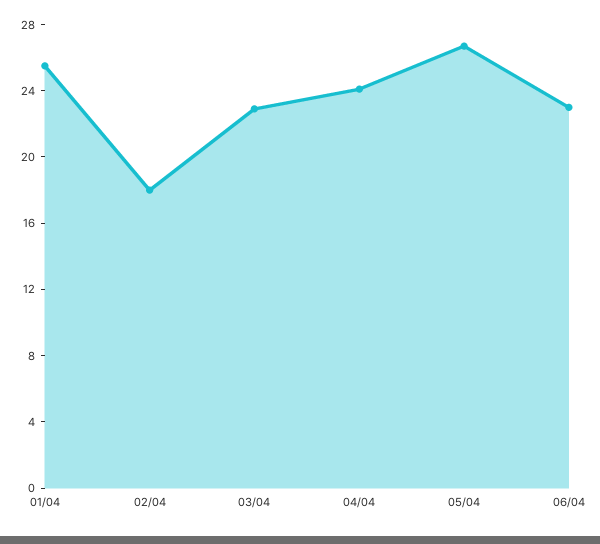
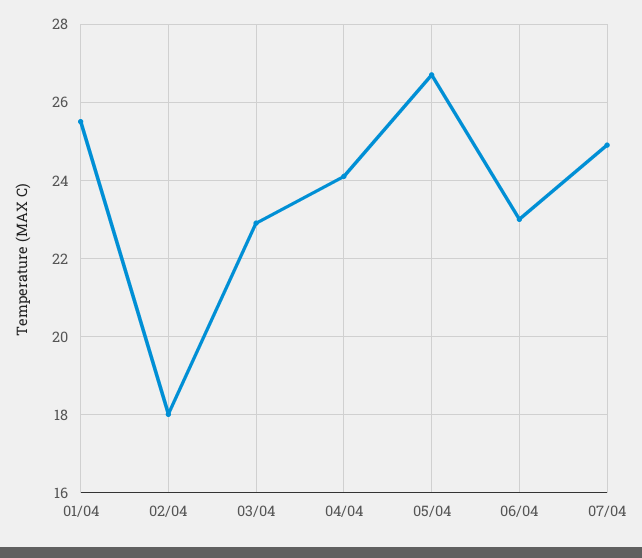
07/04: none -> 25

